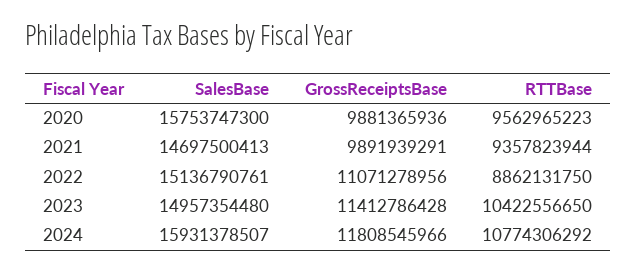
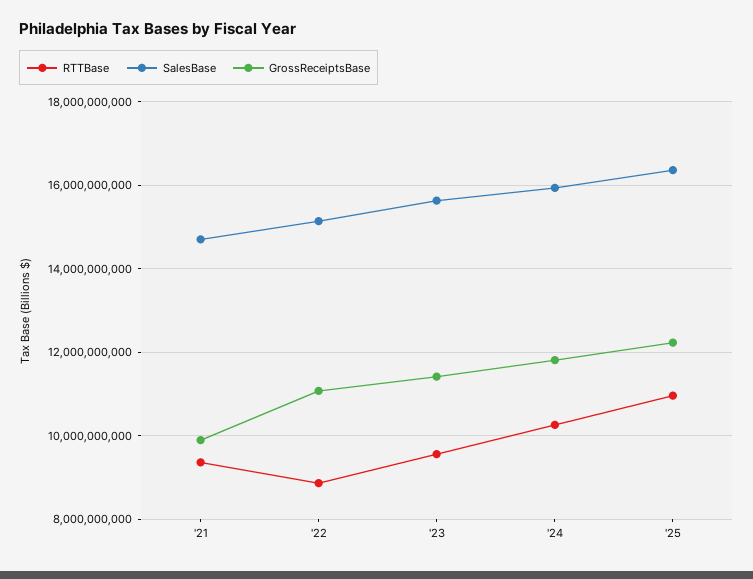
SalesBase, 2020: 15753747300 -> none
GrossReceiptsBase, 2020: 9881365936 -> none
RTTBase, 2020: 9562965223 -> none
SalesBase, 2023: 14957354480 -> 15600000000
RTTBase, 2023: 10422556650 -> 9600000000
RTTBase, 2024: 10774306292 -> 10200000000
RTTBase, '25: none -> 11000000000
SalesBase, '25: none -> 16400000000
GrossReceiptsBase, '25: none -> 12200000000

